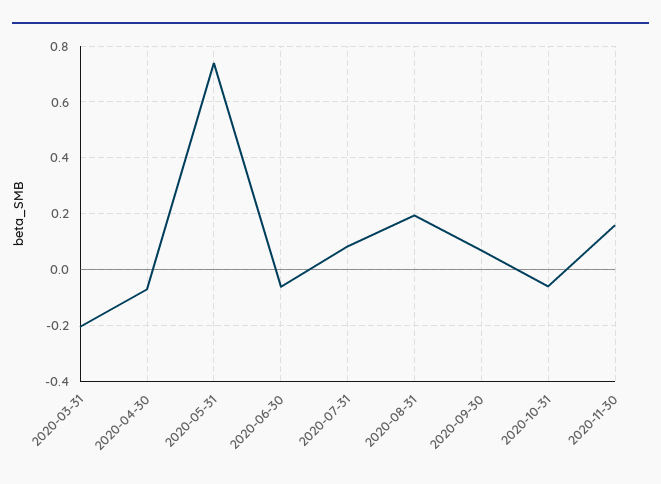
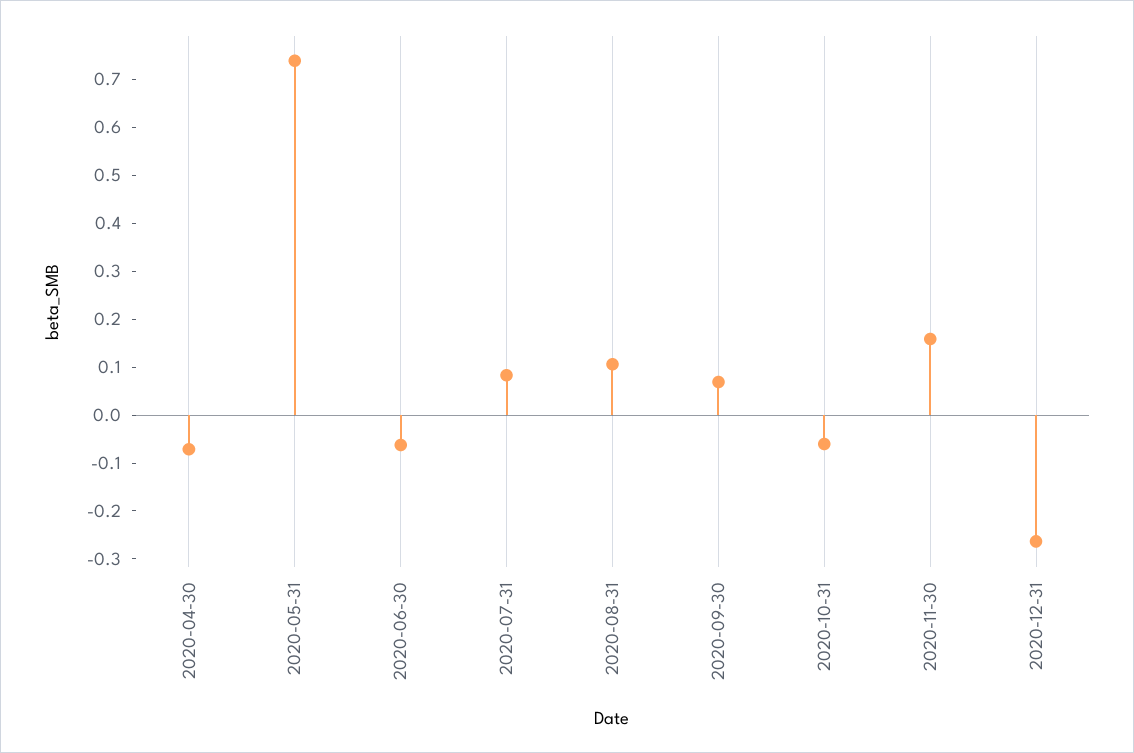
2020-03-31: -0.2 -> none
2020-08-31: 0.2 -> 0.1
2020-12-31: none -> -0.26

